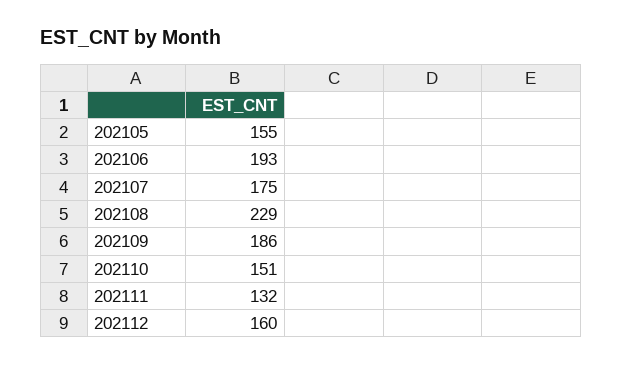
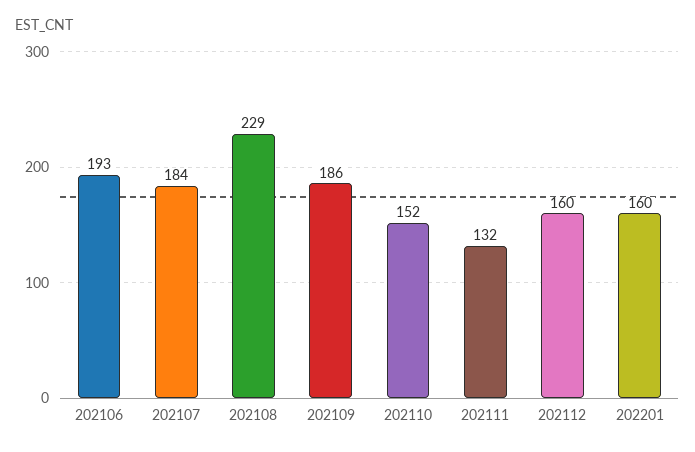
202105: 155 -> none
202107: 175 -> 184
202110: 151 -> 152
202201: none -> 160

